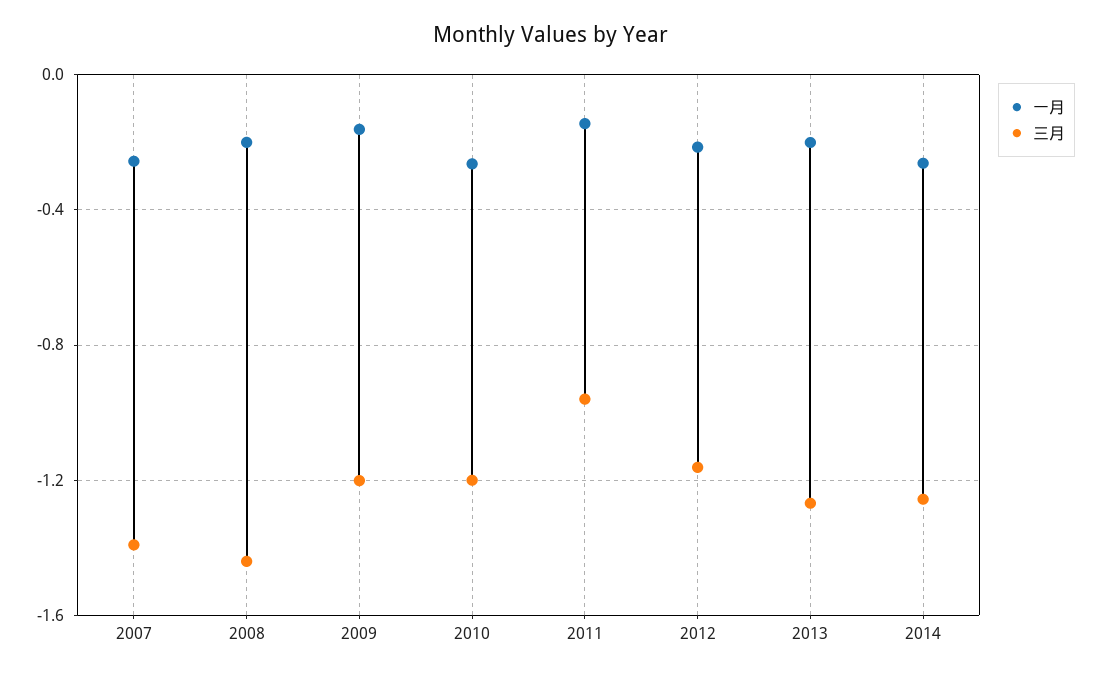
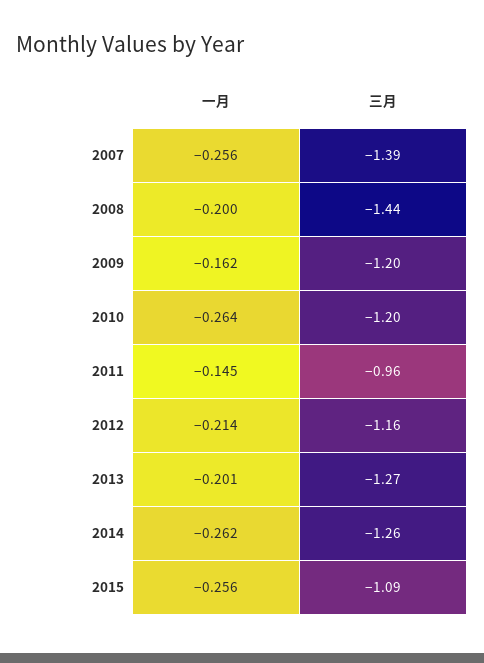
一月, 2015: none -> -0.256
三月, 2015: none -> -1.09

